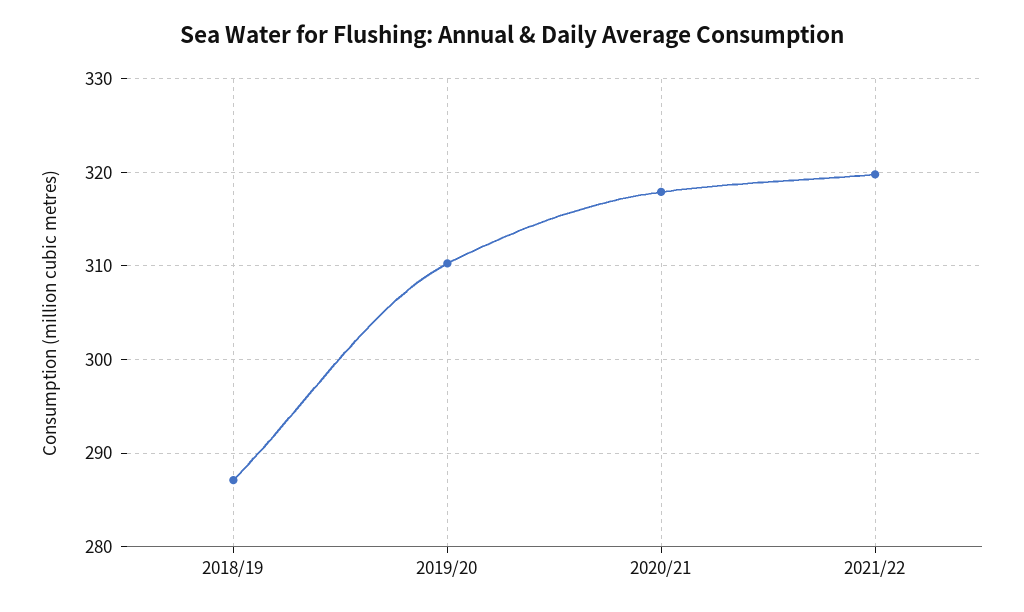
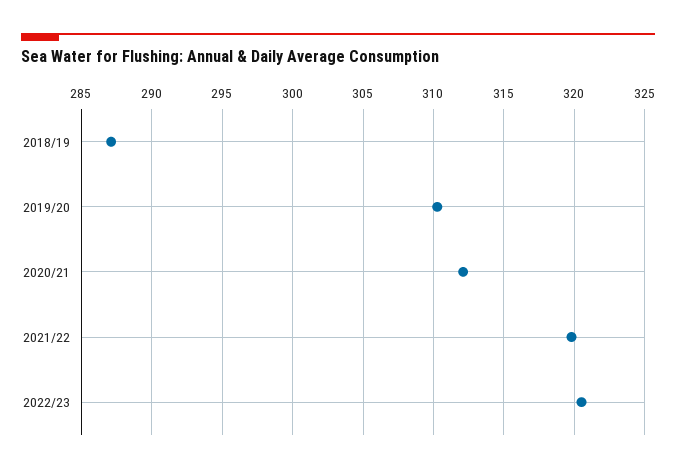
2020/21: 318 -> 312
2022/23: none -> 320.5

